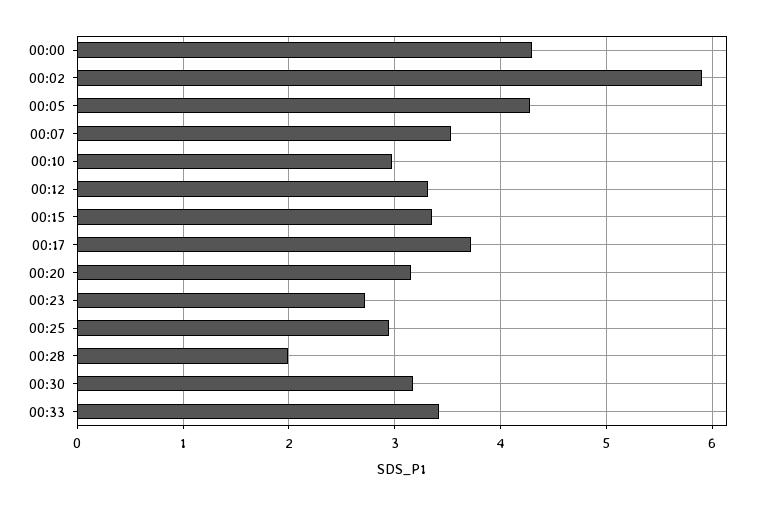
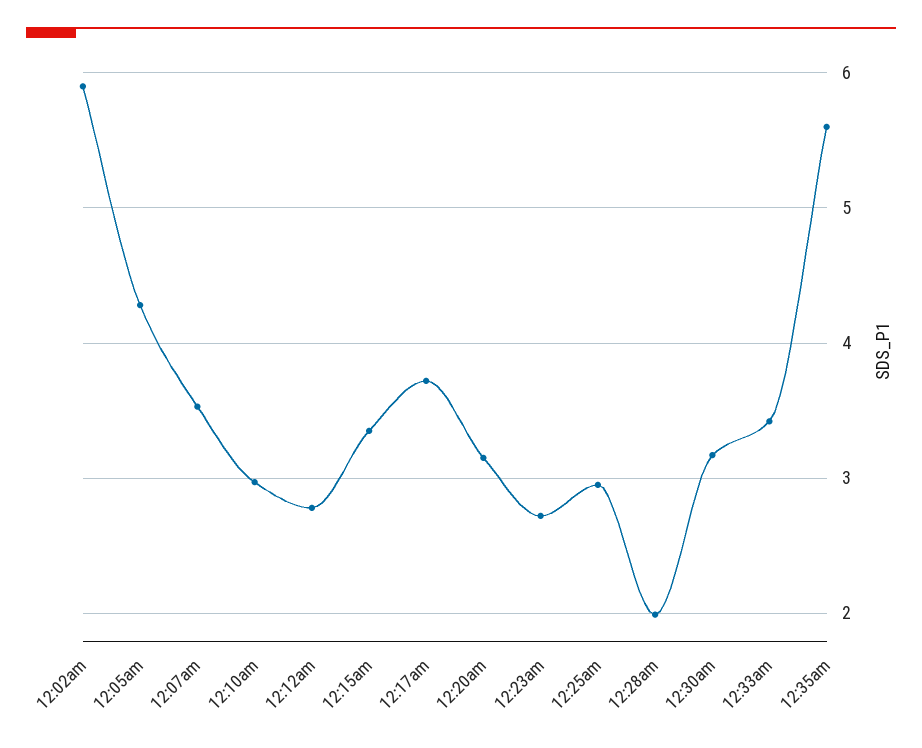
00:00: 4.3 -> none
00:12: 3.3 -> 2.8
12:35am: none -> 5.6

